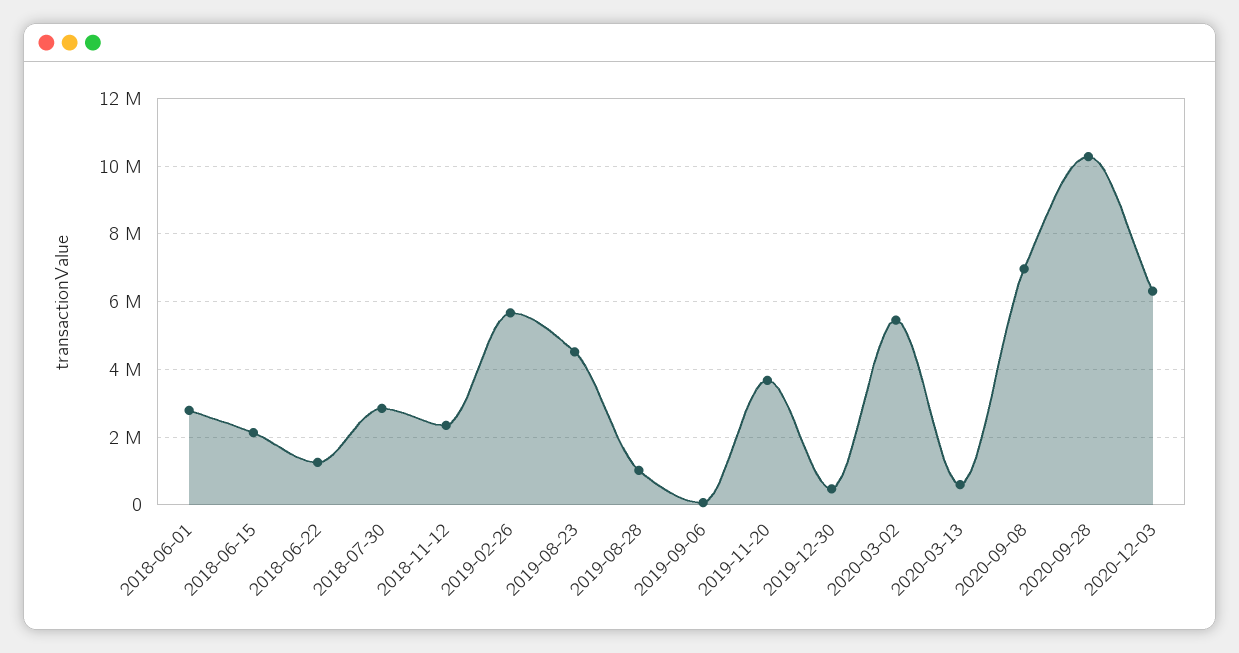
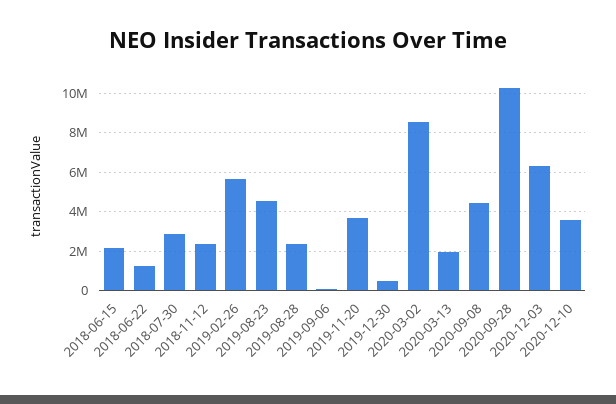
2018-06-01: 2800000 -> none
2019-08-28: 1000000 -> 2500000
2020-03-02: 5400000 -> 8500000
2020-03-13: 600000 -> 2000000
2020-09-08: 7000000 -> 4500000
2020-12-10: none -> 3500000

